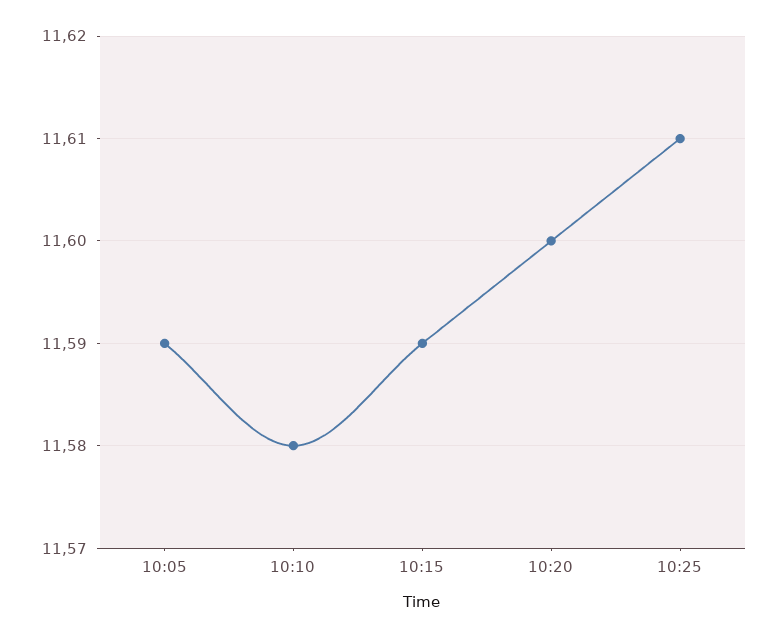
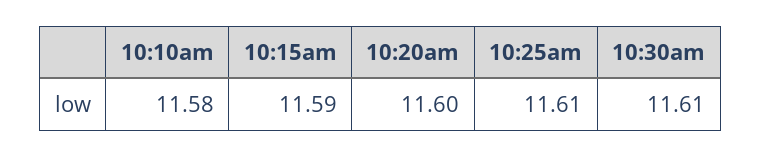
10:05: 11.59 -> none
10:30am: none -> 11.61

